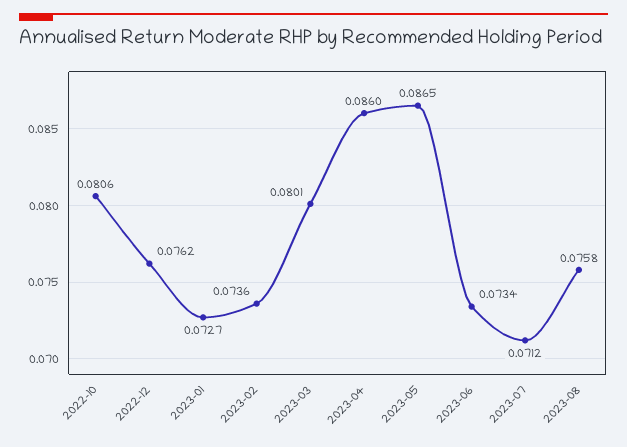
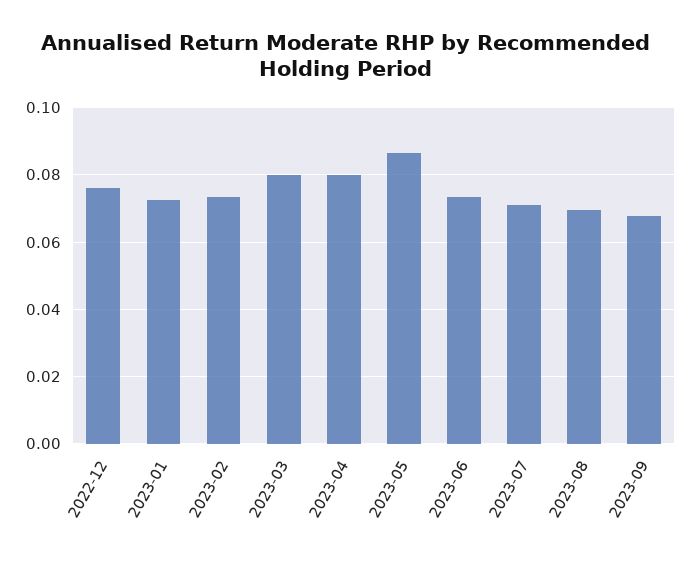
2022-10: 0.0806 -> none
2023-04: 0.086 -> 0.08
2023-08: 0.0758 -> 0.07
2023-09: none -> 0.068

